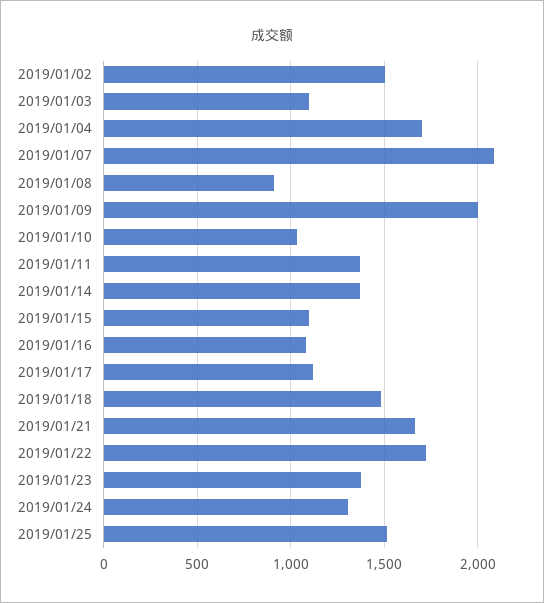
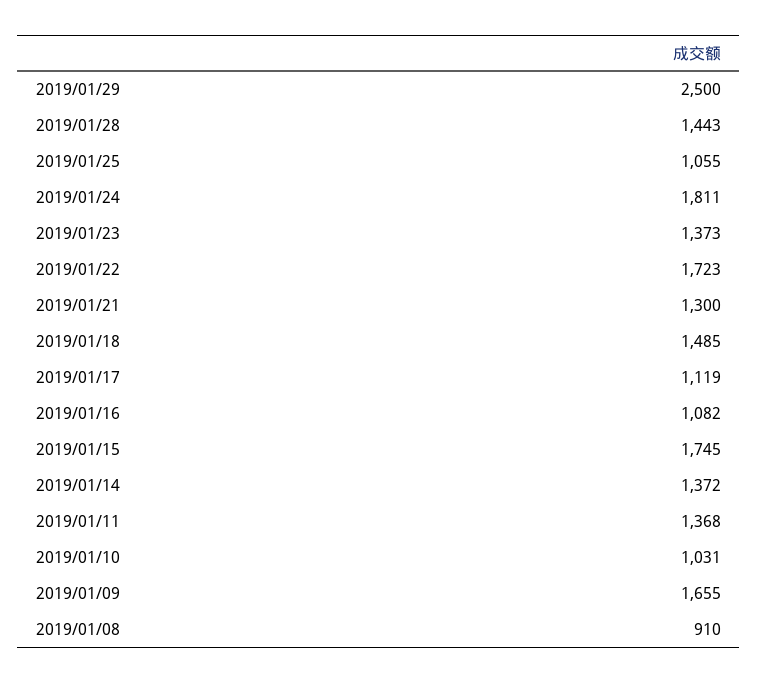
2019/01/02: 1500 -> none
2019/01/03: 1100 -> none
2019/01/04: 1700 -> none
2019/01/07: 2100 -> none
2019/01/09: 2000 -> 1655
2019/01/15: 1100 -> 1745
2019/01/21: 1650 -> 1300
2019/01/24: 1300 -> 1811
2019/01/25: 1500 -> 1055
2019/01/29: none -> 2500
2019/01/28: none -> 1443

